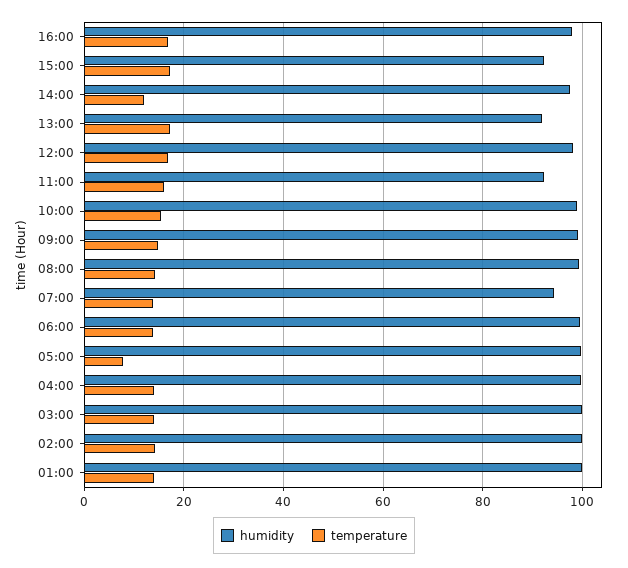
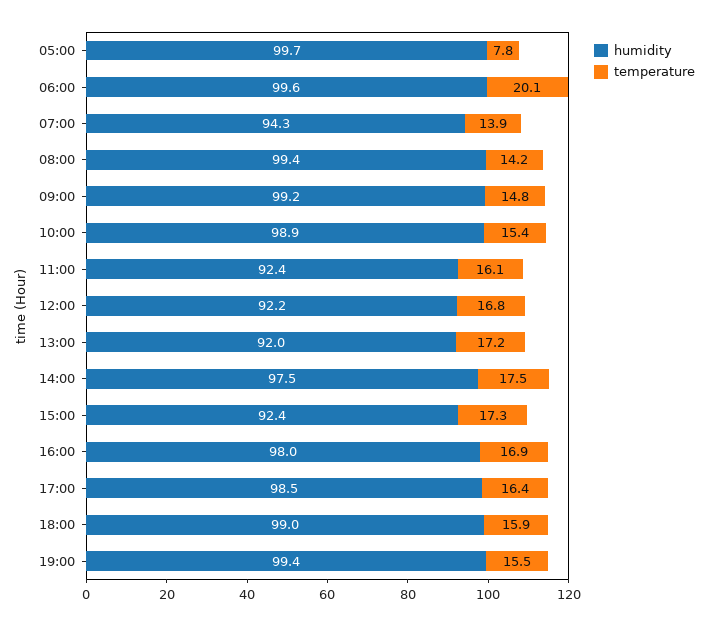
temperature, 14:00: 12 -> 17.5
humidity, 12:00: 98 -> 92.2
temperature, 06:00: 14 -> 20.1
humidity, 04:00: 100 -> none
temperature, 04:00: 14 -> none
humidity, 03:00: 100 -> none
temperature, 03:00: 14 -> none
humidity, 02:00: 100 -> none
temperature, 02:00: 14 -> none
humidity, 01:00: 100 -> none
temperature, 01:00: 14 -> none
humidity, 17:00: none -> 98.5
temperature, 17:00: none -> 16.4
humidity, 18:00: none -> 99
temperature, 18:00: none -> 15.9
humidity, 19:00: none -> 99.4
temperature, 19:00: none -> 15.5

